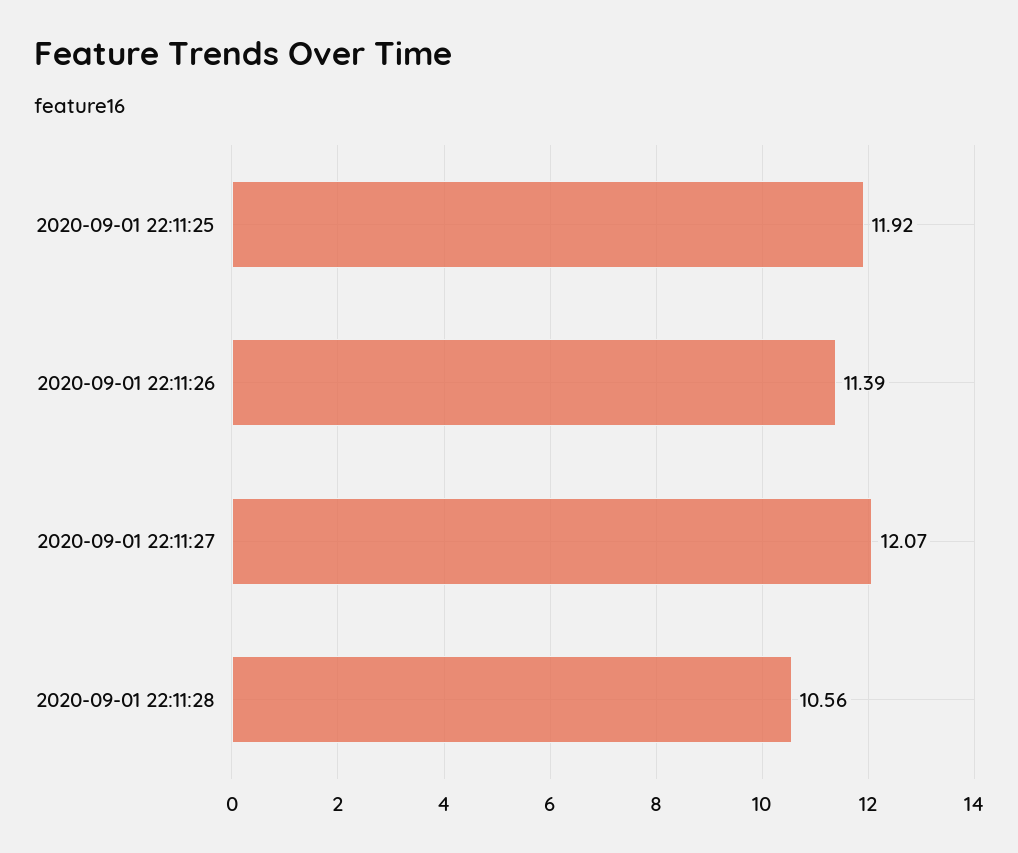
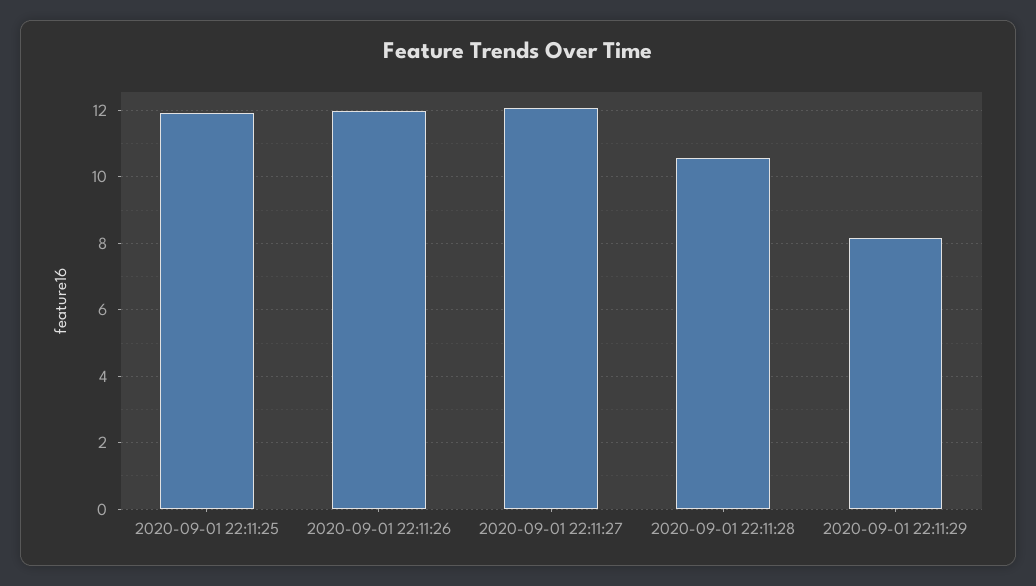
2020-09-01 22:11:26: 11.39 -> 12
2020-09-01 22:11:29: none -> 8.2

